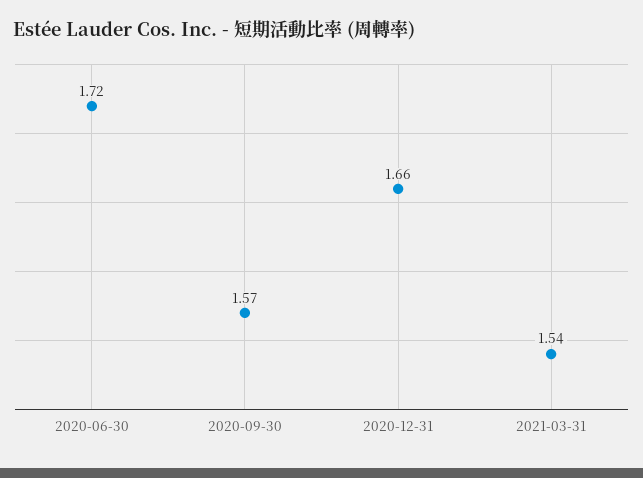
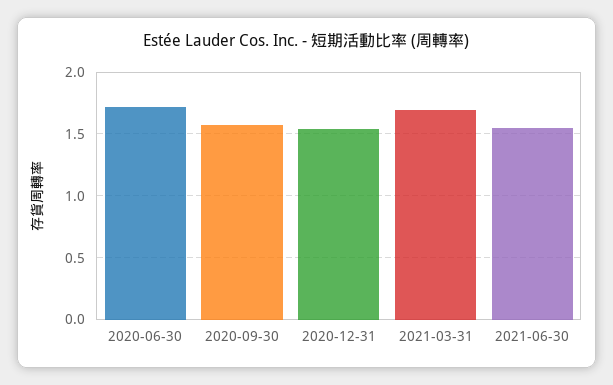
2020-12-31: 1.66 -> 1.55
2021-03-31: 1.54 -> 1.7
2021-06-30: none -> 1.55

